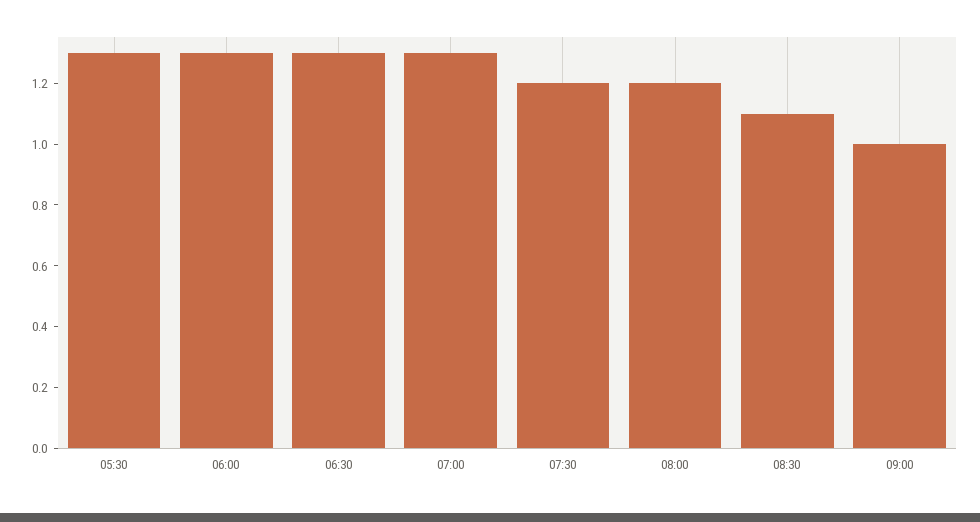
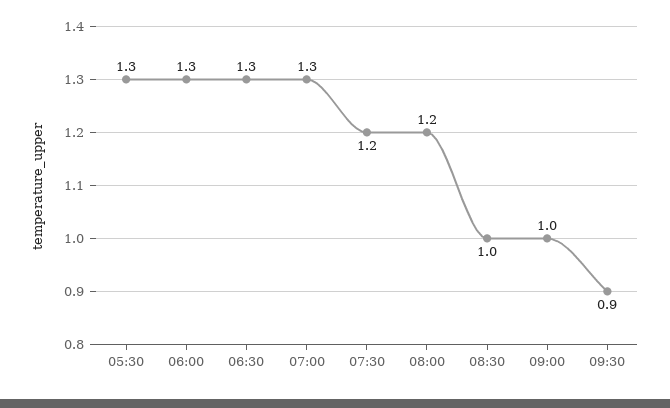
08:30: 1.1 -> 1
09:30: none -> 0.9

